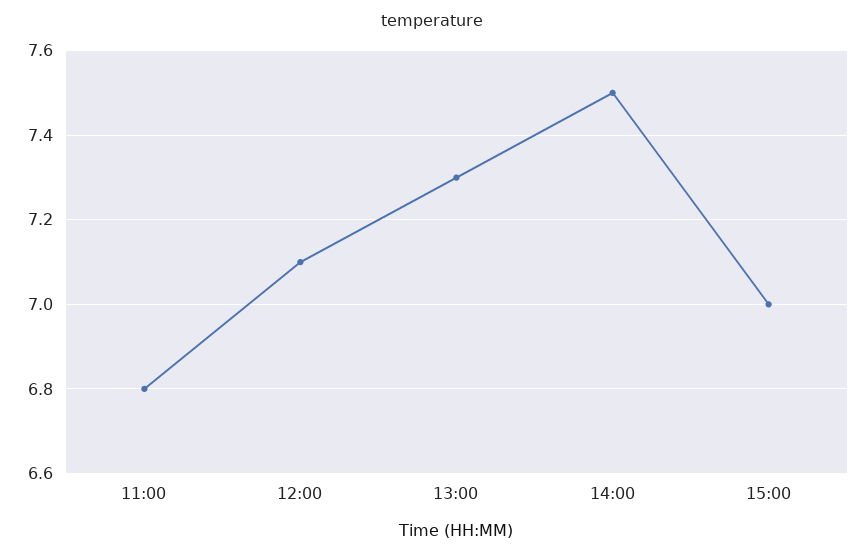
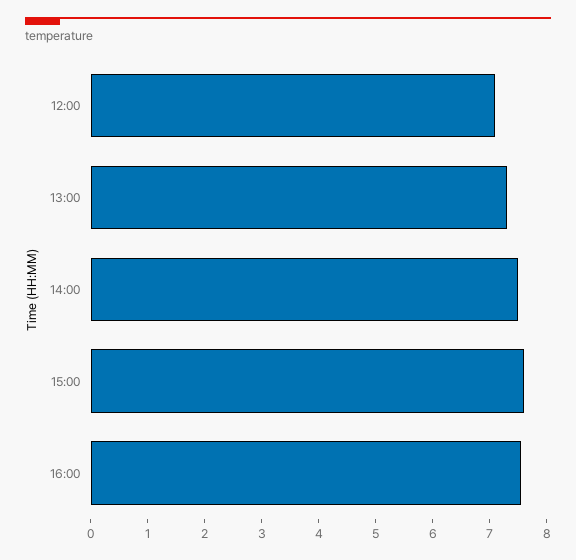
11:00: 6.8 -> none
15:00: 7 -> 7.6
16:00: none -> 7.6

